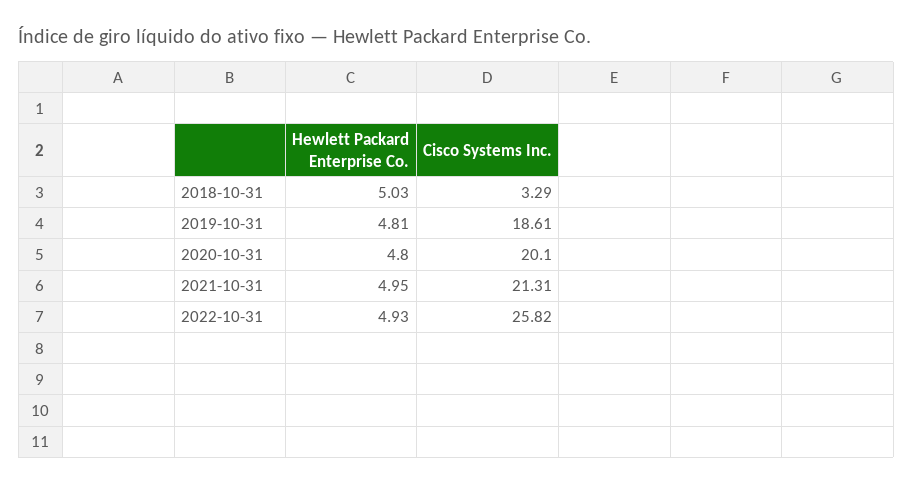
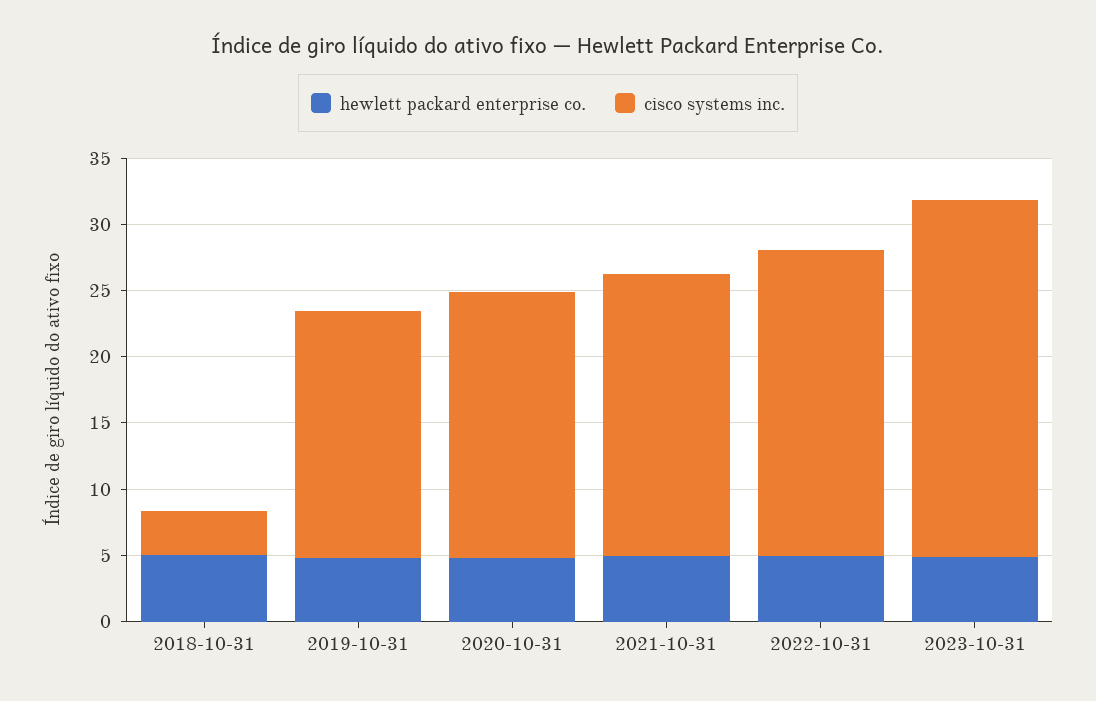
Cisco Systems Inc., 2022-10-31: 25.82 -> 23
Hewlett Packard Enterprise Co., 2023-10-31: none -> 5
Cisco Systems Inc., 2023-10-31: none -> 27

